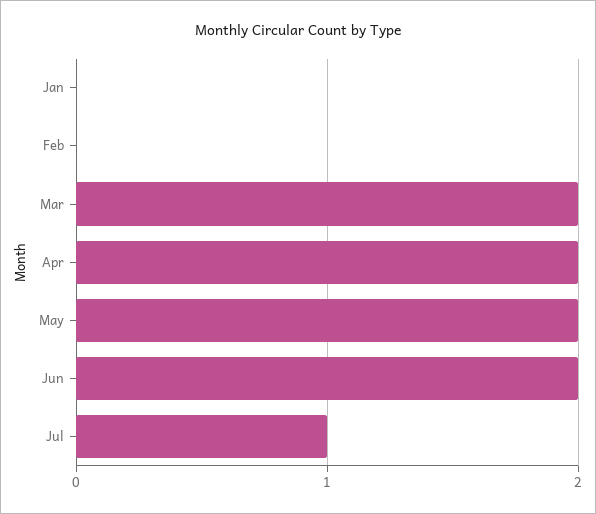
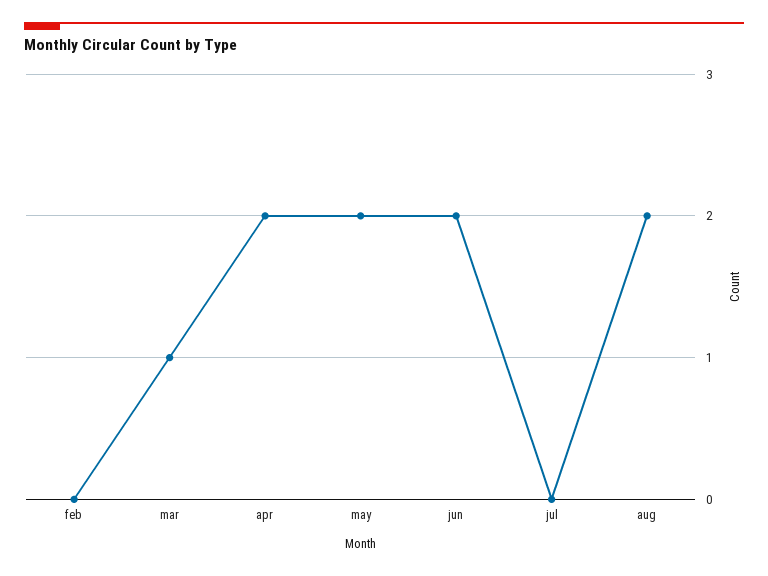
Jan: 0 -> none
Mar: 2 -> 1
Jul: 1 -> 0
aug: none -> 2

